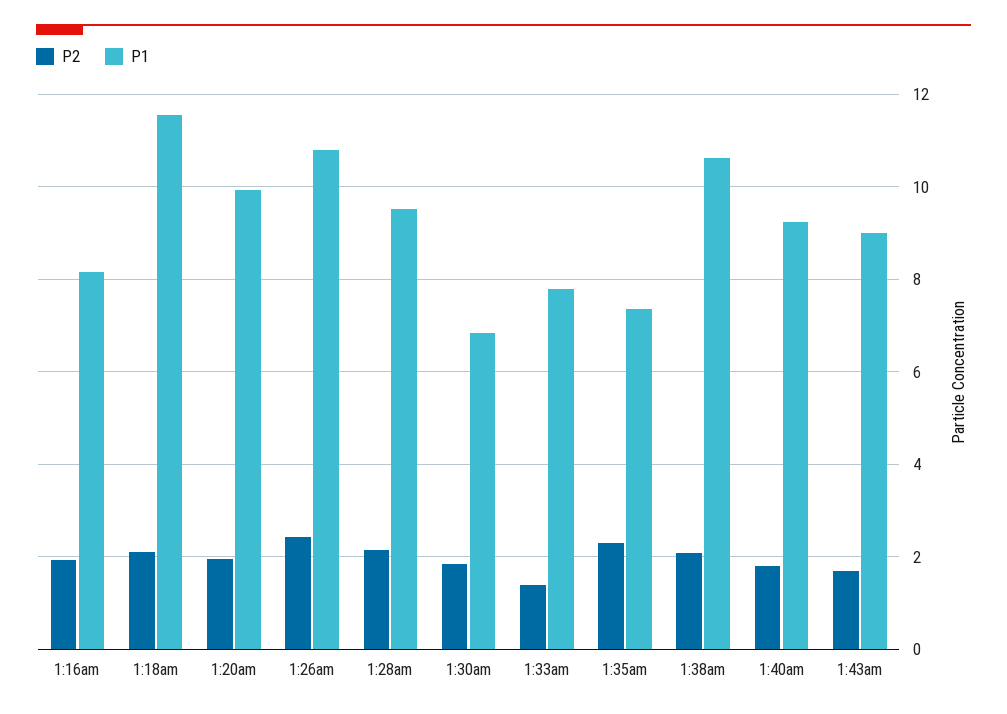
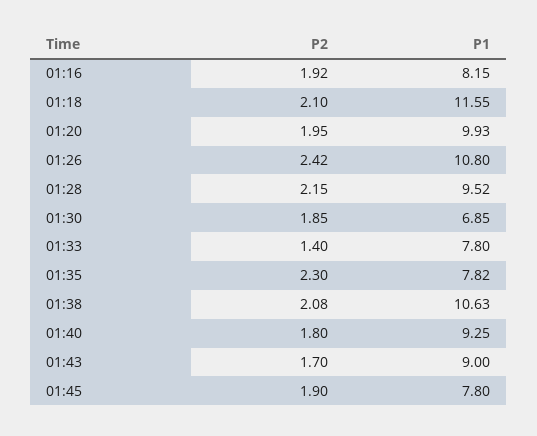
P1, 1:35am: 7.4 -> 7.82
P2, 01:45: none -> 1.9
P1, 01:45: none -> 7.8

